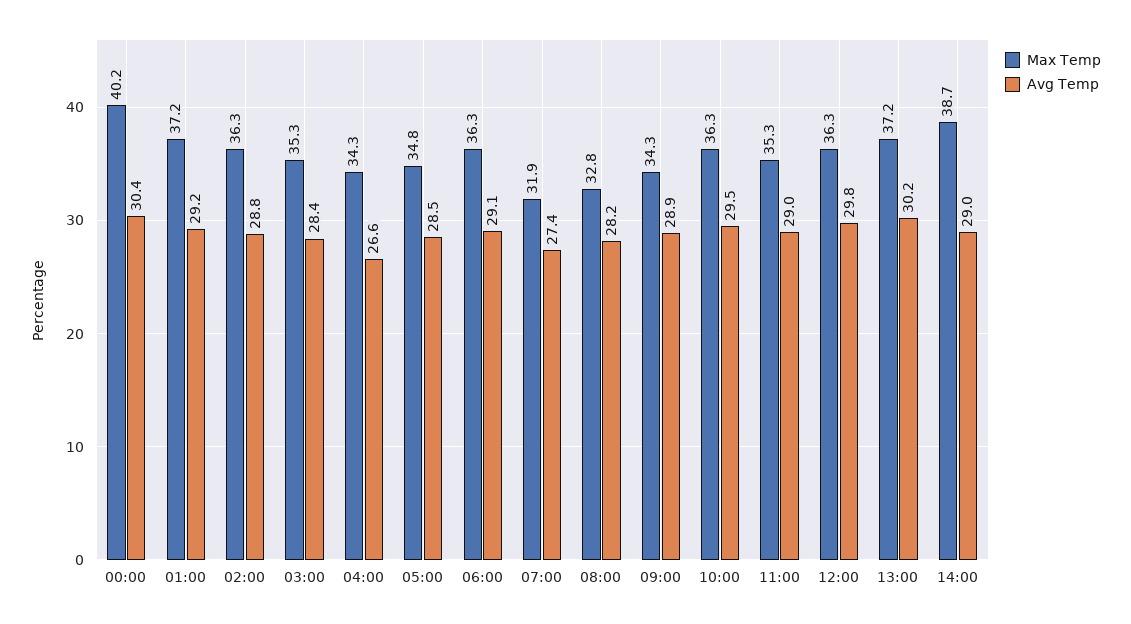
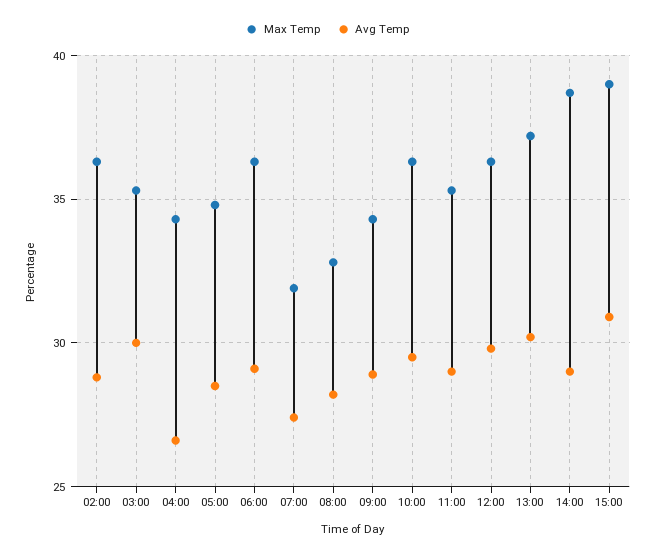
Max Temp, 00:00: 40.2 -> none
Avg Temp, 00:00: 30.4 -> none
Max Temp, 01:00: 37.2 -> none
Avg Temp, 01:00: 29.2 -> none
Avg Temp, 03:00: 28.4 -> 30
Max Temp, 15:00: none -> 39
Avg Temp, 15:00: none -> 31

